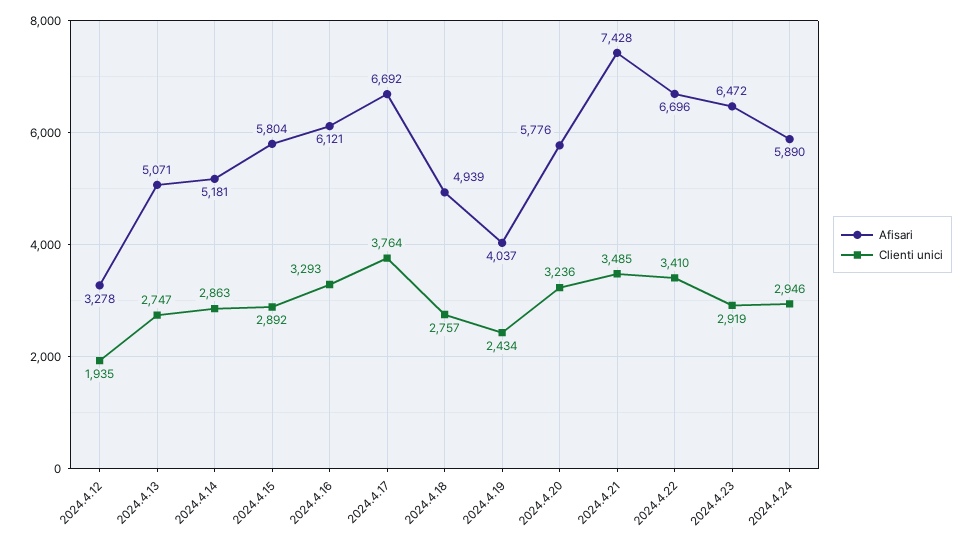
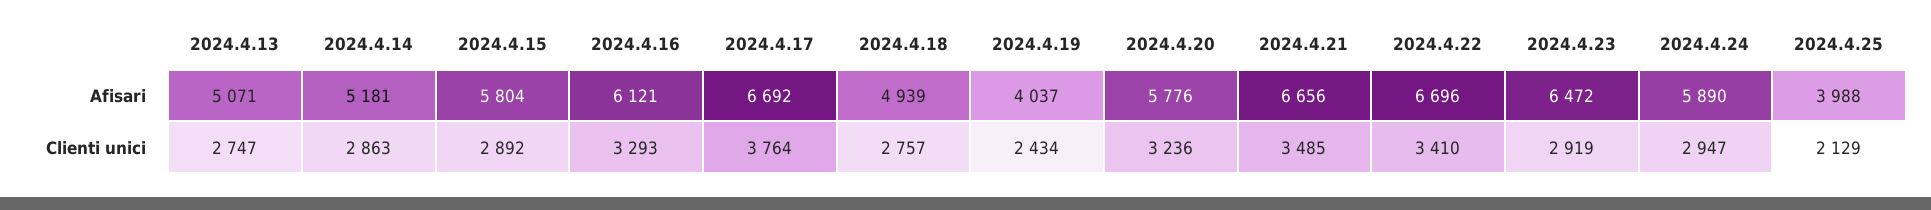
Afisari, 2024.4.12: 3278 -> none
Clienti unici, 2024.4.12: 1935 -> none
Afisari, 2024.4.21: 7428 -> 6656
Clienti unici, 2024.4.24: 2946 -> 2947
Afisari, 2024.4.25: none -> 3988
Clienti unici, 2024.4.25: none -> 2129

